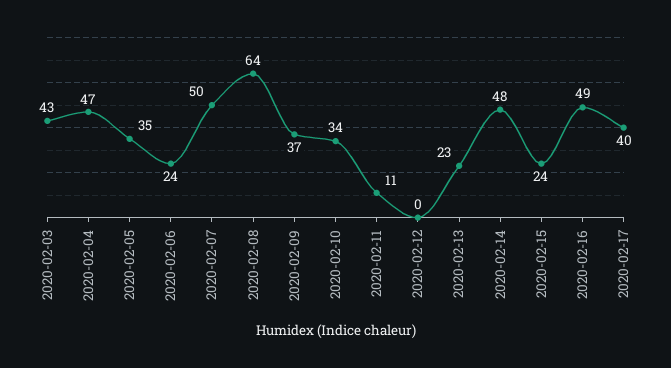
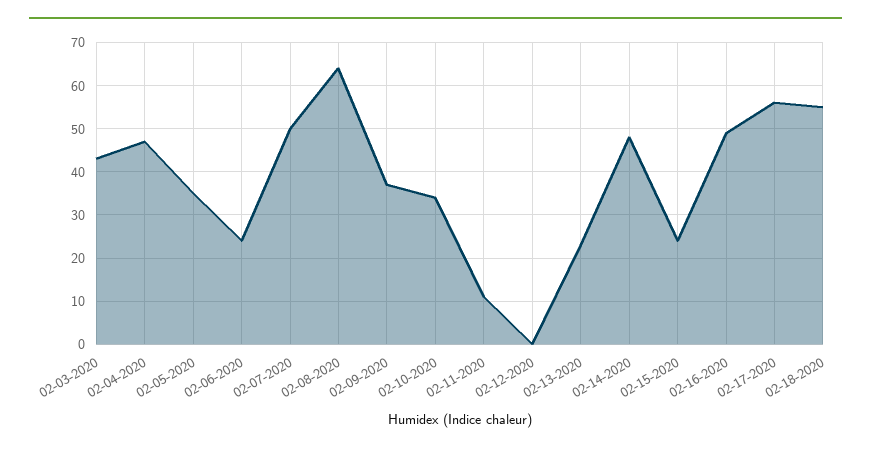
2020-02-17: 40 -> 55
02-18-2020: none -> 55

